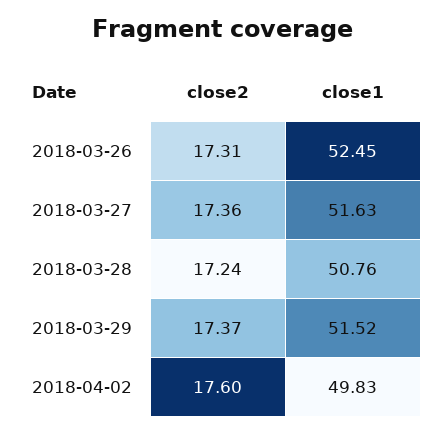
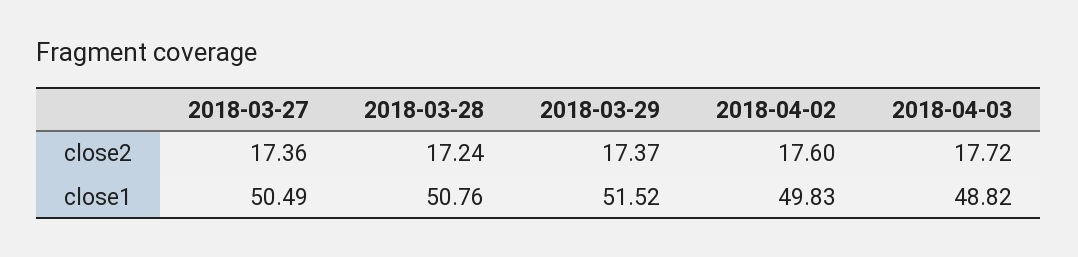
close2, 2018-03-26: 17.31 -> none
close1, 2018-03-26: 52.45 -> none
close1, 2018-03-27: 51.63 -> 50.49
close2, 2018-04-03: none -> 17.72
close1, 2018-04-03: none -> 48.82

